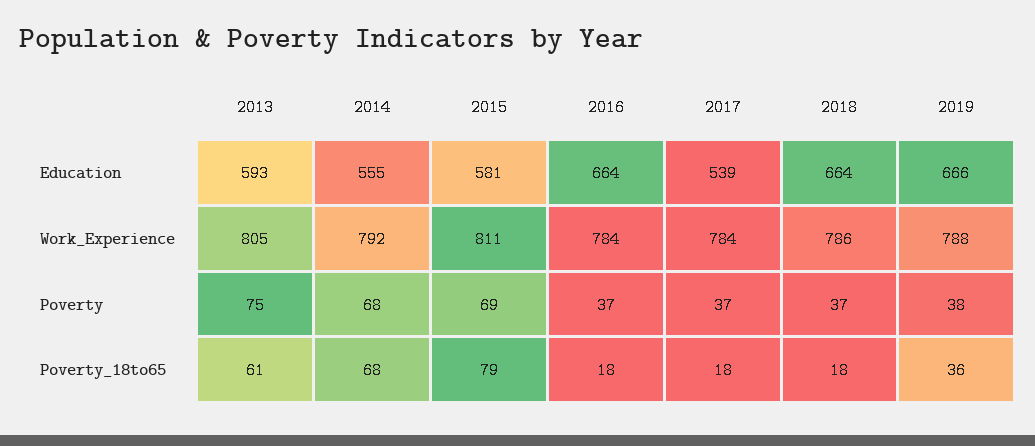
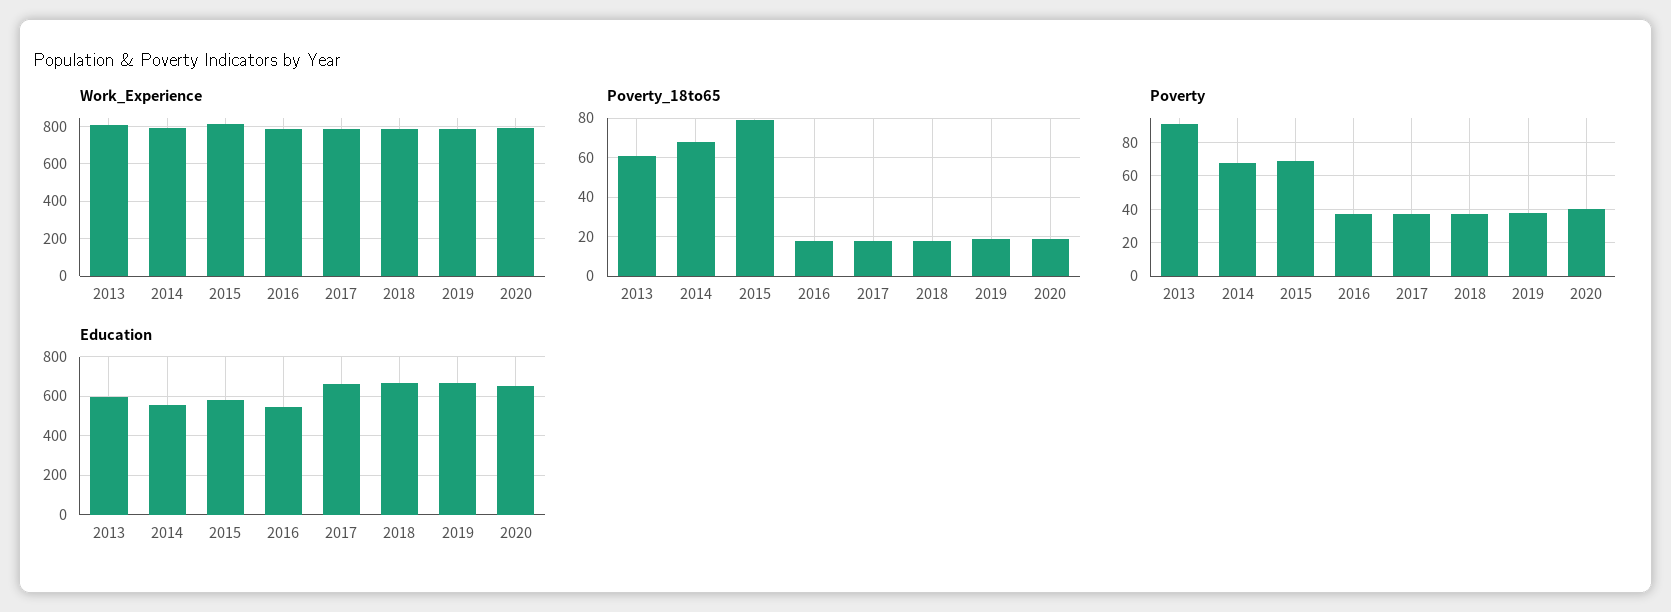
Education, 2016: 664 -> 550
Education, 2017: 539 -> 650
Poverty, 2013: 75 -> 90
Poverty_18to65, 2019: 36 -> 20
Work_Experience, 2020: none -> 800
Poverty_18to65, 2020: none -> 20
Poverty, 2020: none -> 40
Education, 2020: none -> 650

